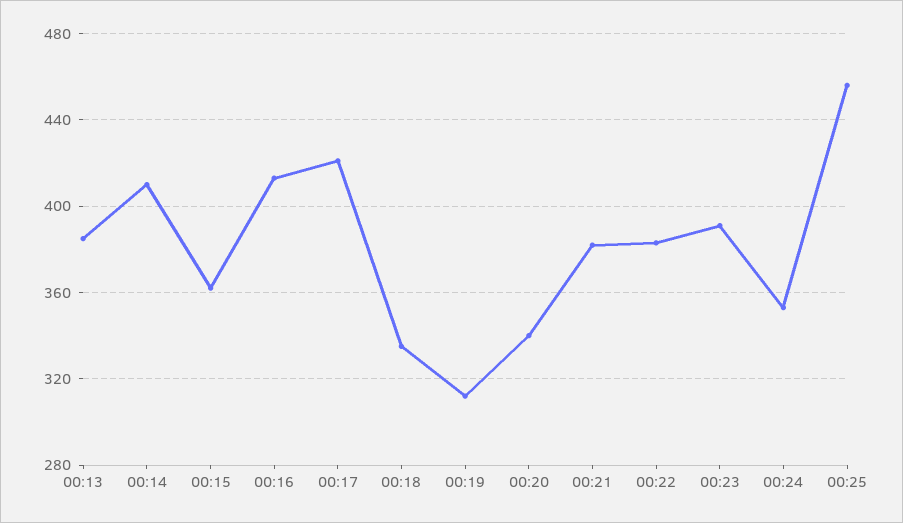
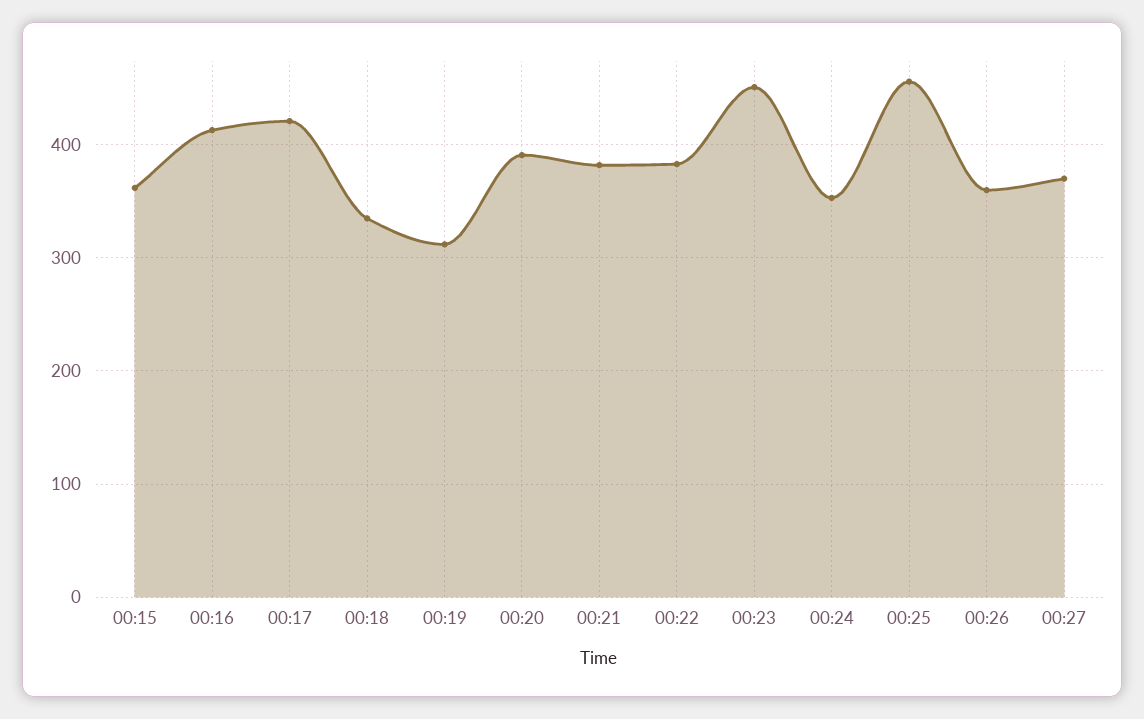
00:13: 385 -> none
00:14: 410 -> none
00:20: 340 -> 390
00:23: 390 -> 450
00:26: none -> 360
00:27: none -> 370

